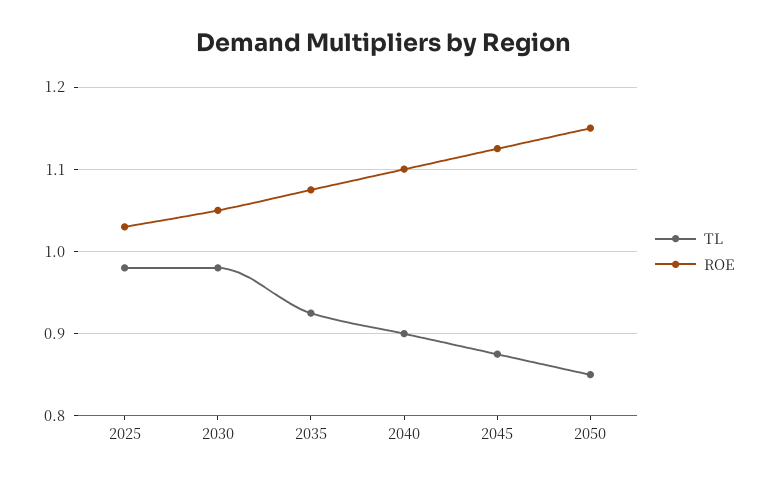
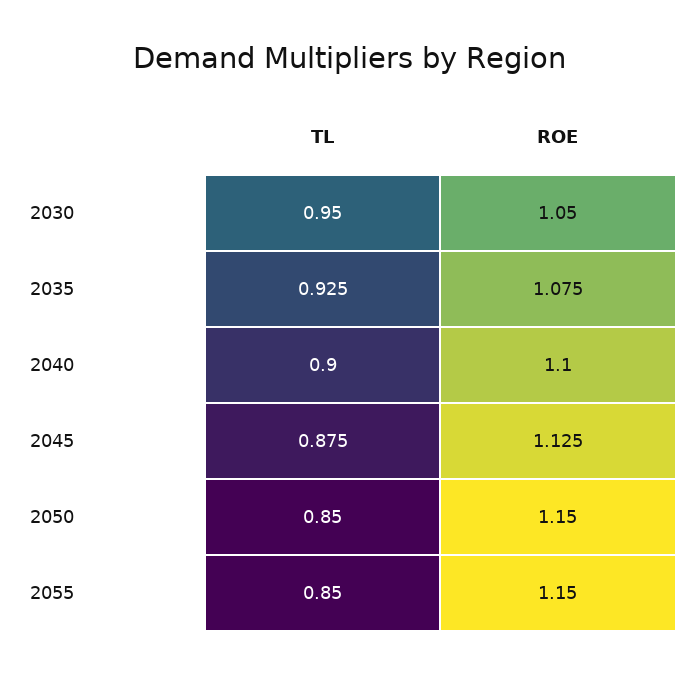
TL, 2025: 0.98 -> none
ROE, 2025: 1.03 -> none
TL, 2030: 0.98 -> 0.95
TL, 2055: none -> 0.85
ROE, 2055: none -> 1.15

